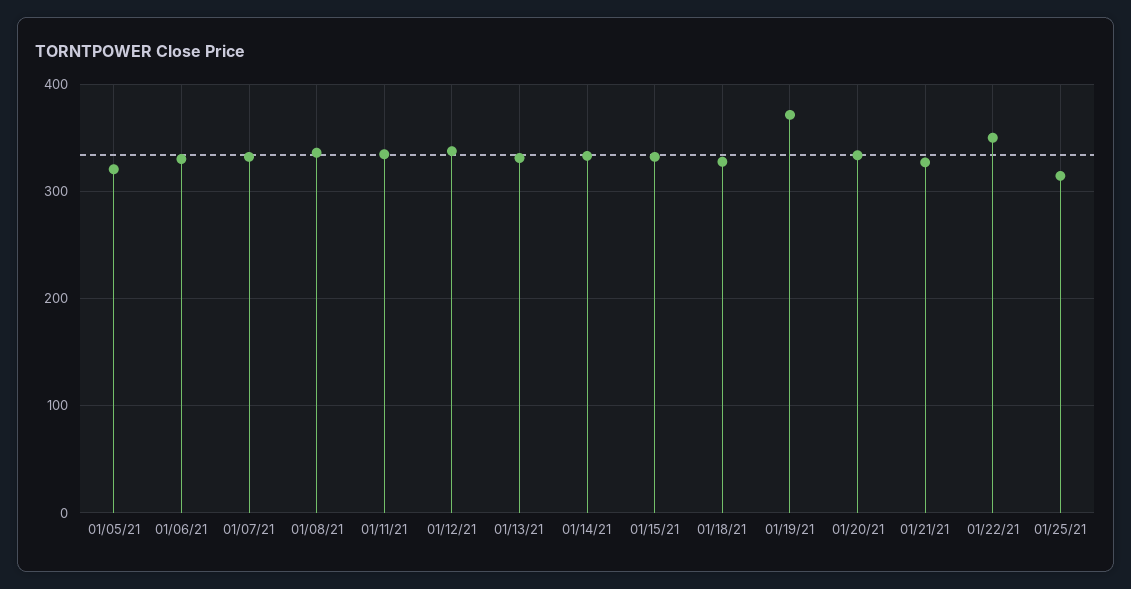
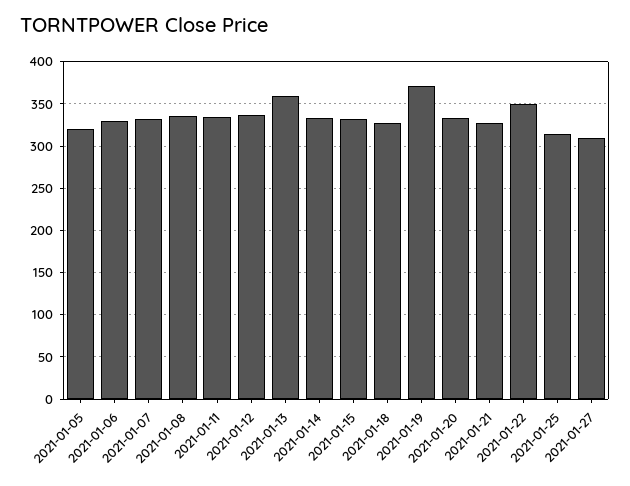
01/13/21: 330 -> 360
2021-01-27: none -> 310

